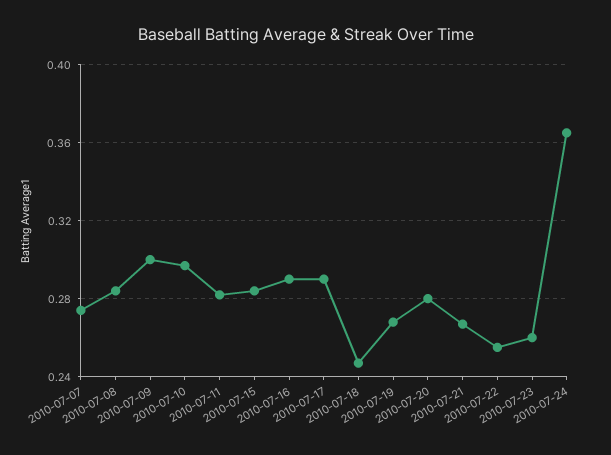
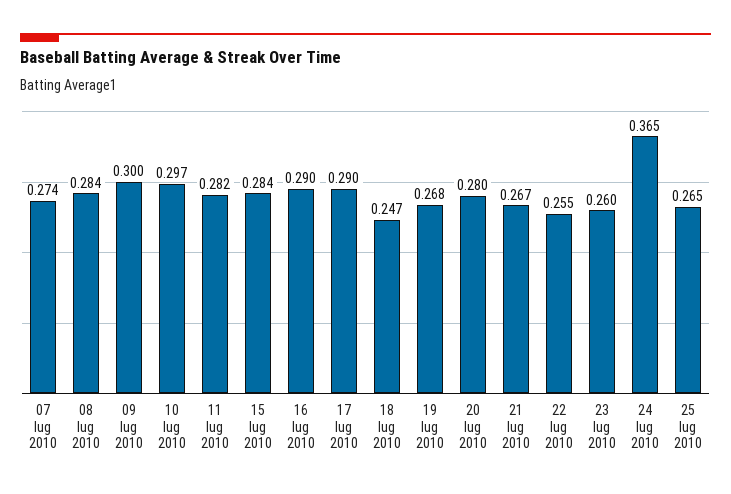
25 lug 2010: none -> 0.265

